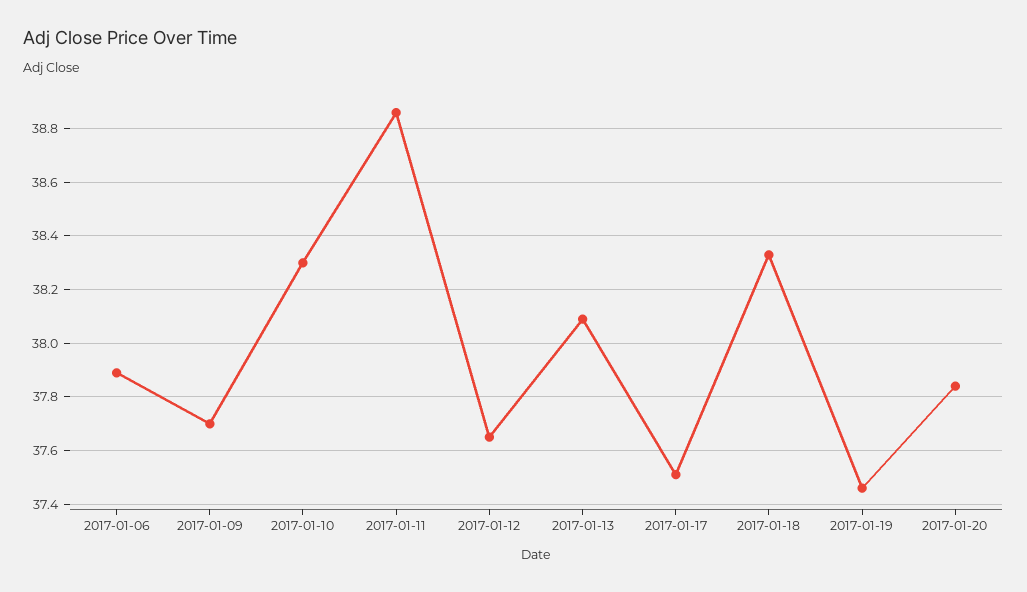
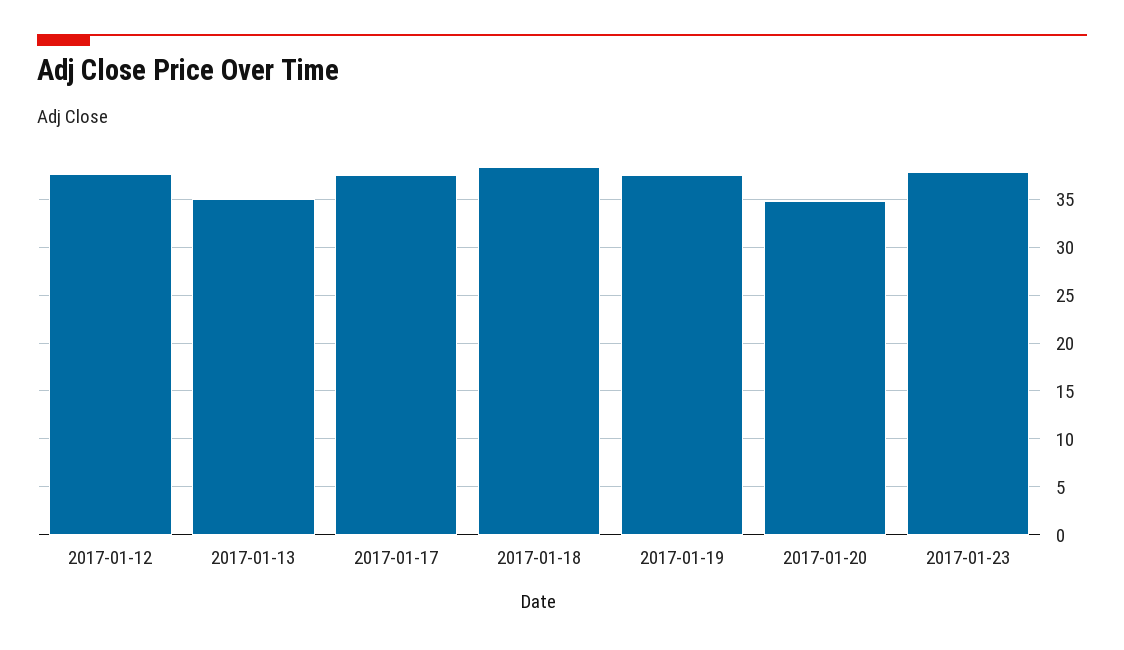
2017-01-06: 37.9 -> none
2017-01-09: 37.7 -> none
2017-01-10: 38.3 -> none
2017-01-11: 38.85 -> none
2017-01-13: 38.1 -> 35
2017-01-20: 37.85 -> 35
2017-01-23: none -> 38

